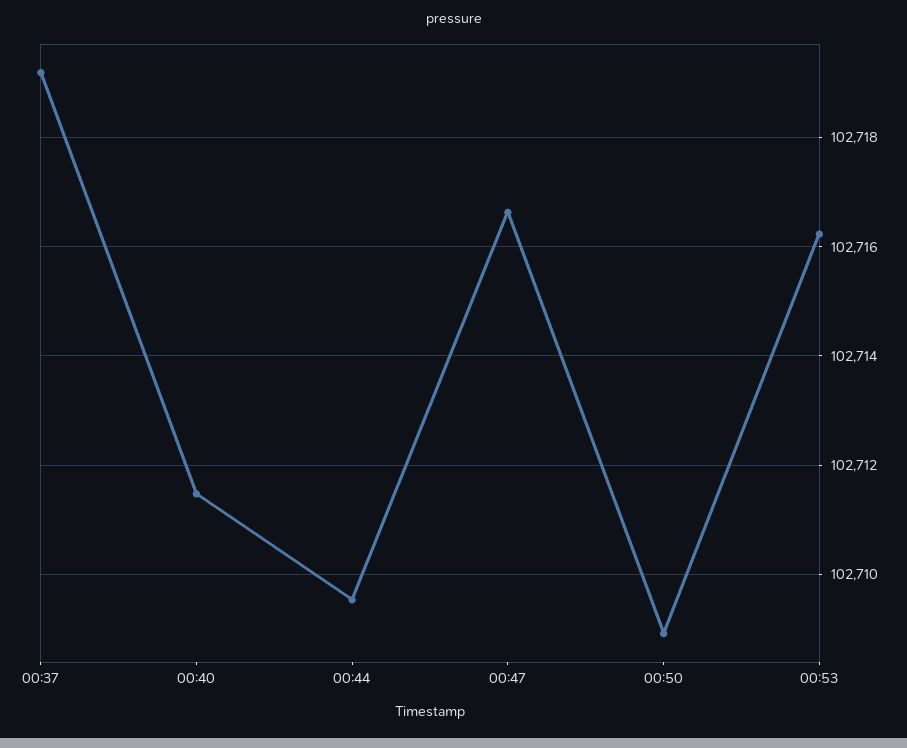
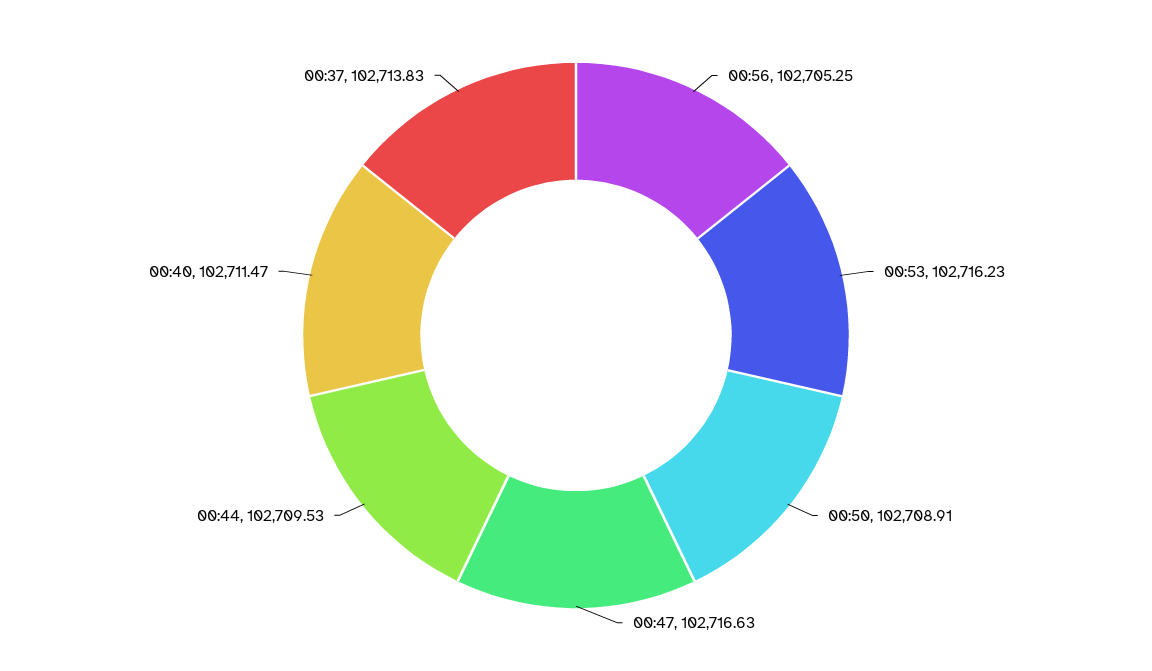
00:37: 102719.2 -> 102713.83
00:56: none -> 102705.25

